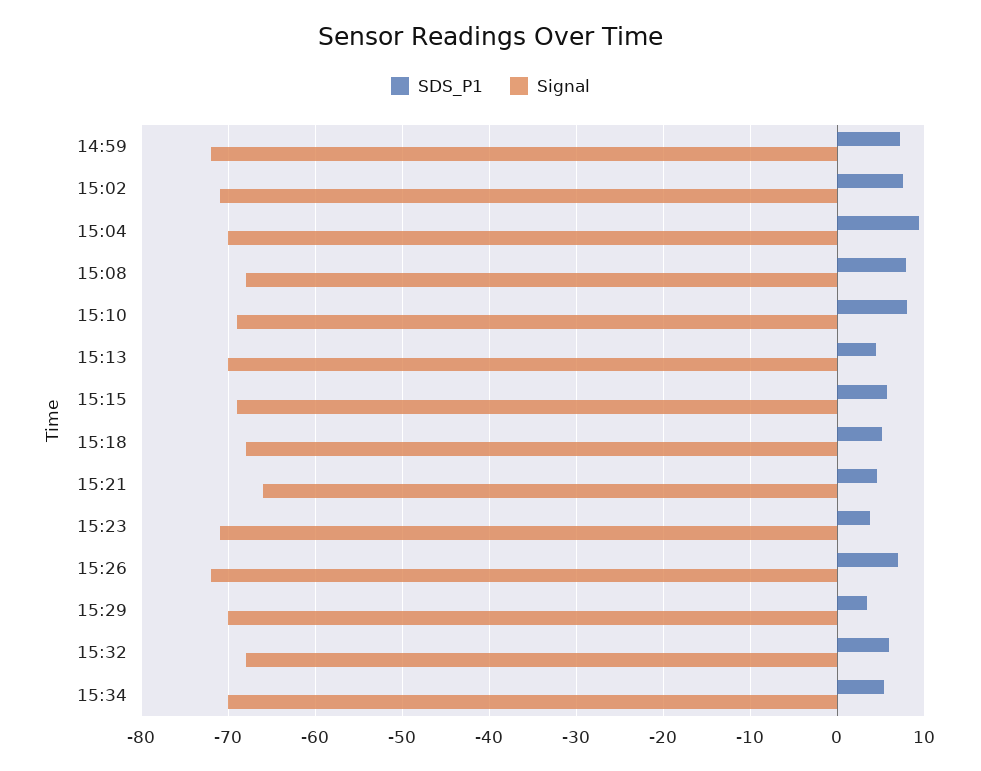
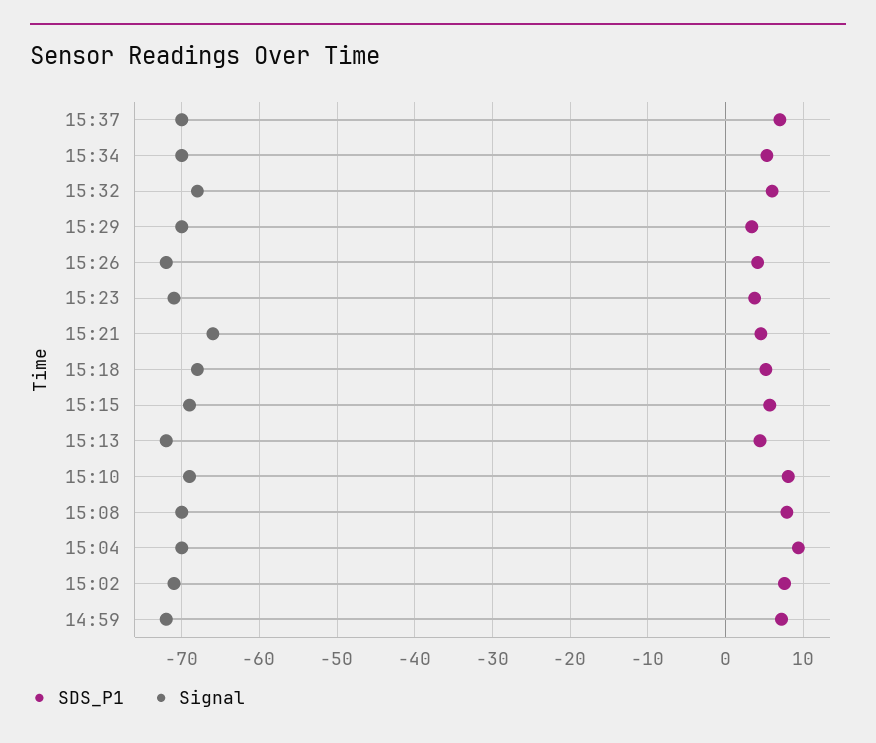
Signal, 15:08: -68 -> -70
Signal, 15:13: -70 -> -72
SDS_P1, 15:26: 7 -> 4
SDS_P1, 15:37: none -> 7
Signal, 15:37: none -> -70

